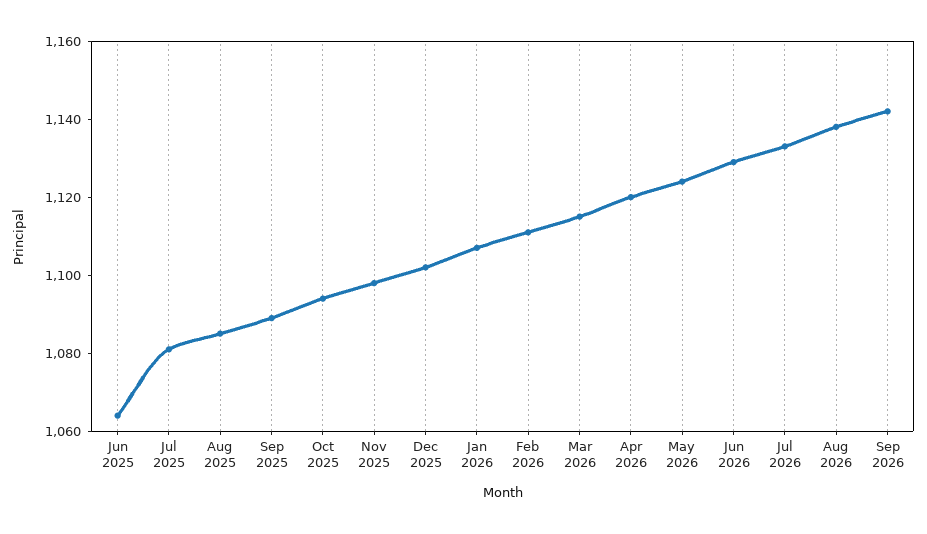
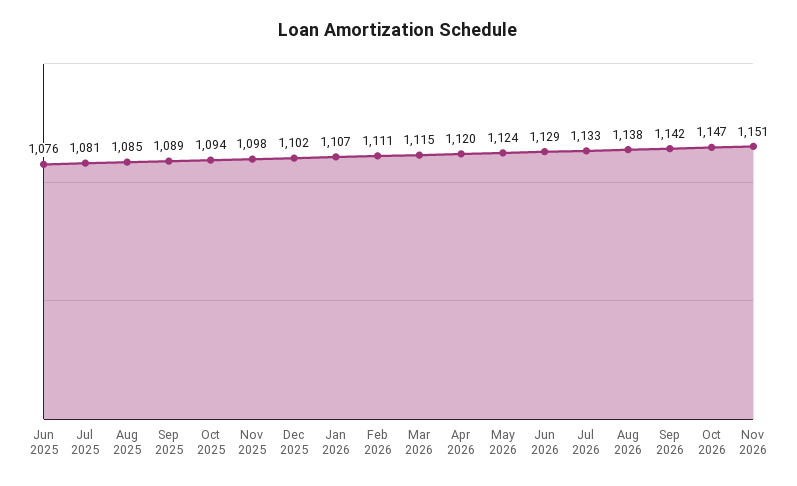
Jun 2025: 1065 -> 1076
Oct 2026: none -> 1147
Nov 2026: none -> 1151

